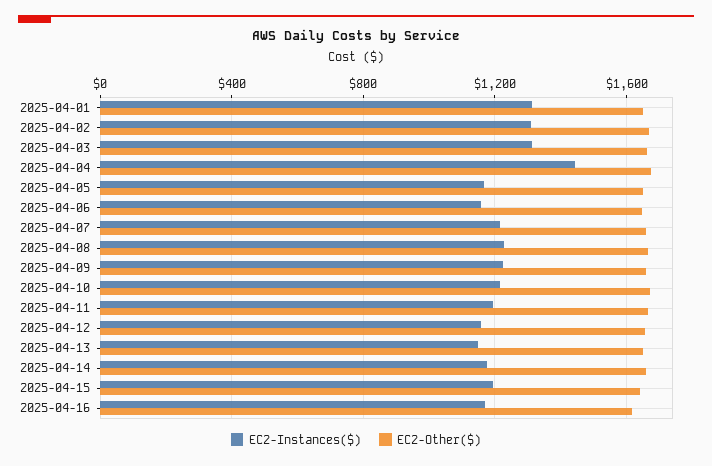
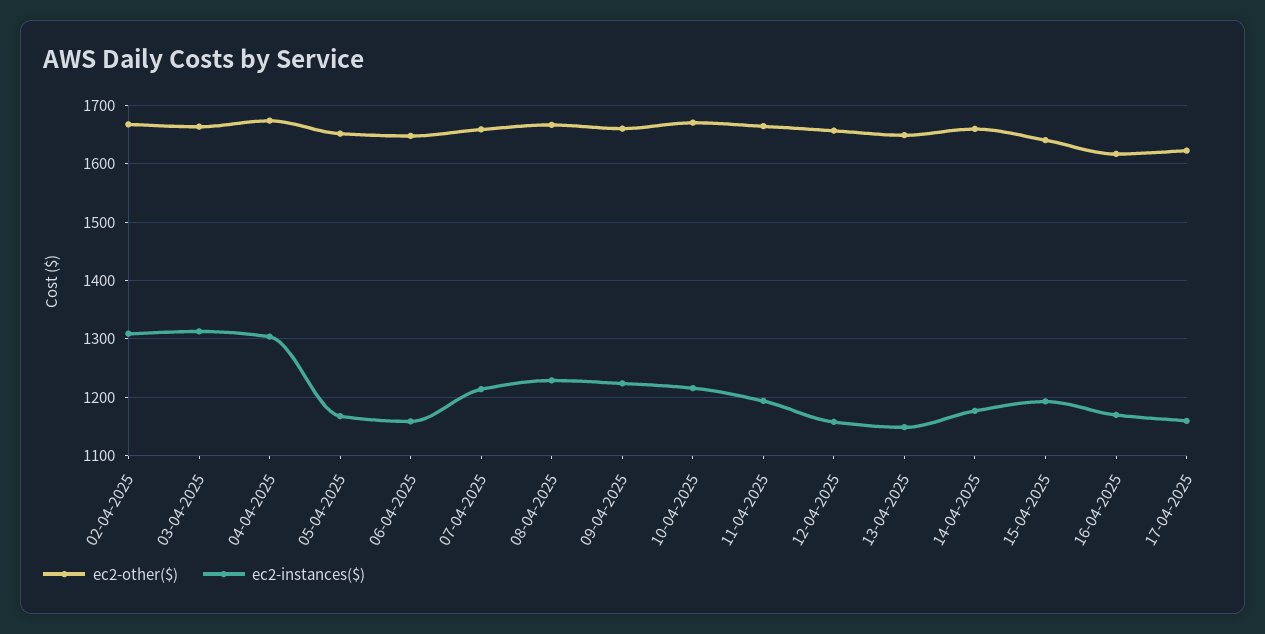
EC2-Instances($), 2025-04-01: 1300 -> none
EC2-Other($), 2025-04-01: 1650 -> none
EC2-Instances($), 2025-04-04: 1450 -> 1300
EC2-Other($), 17-04-2025: none -> 1620
EC2-Instances($), 17-04-2025: none -> 1160

